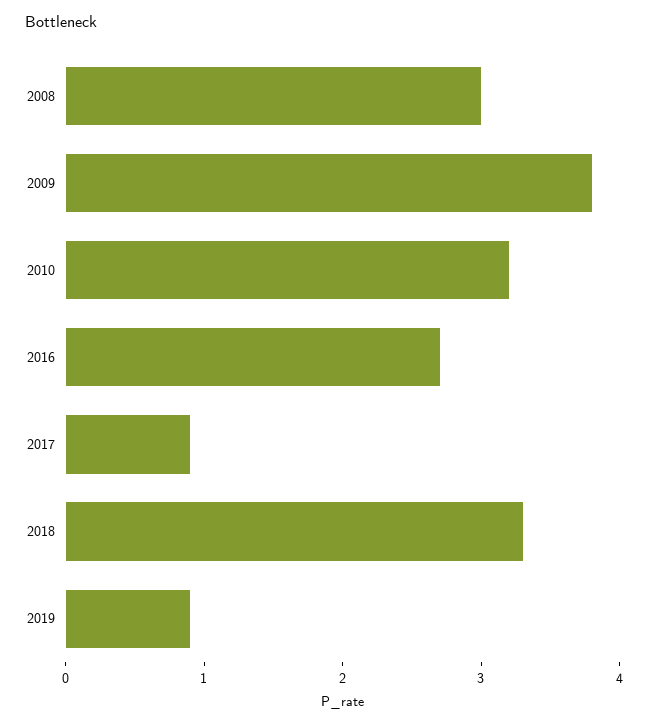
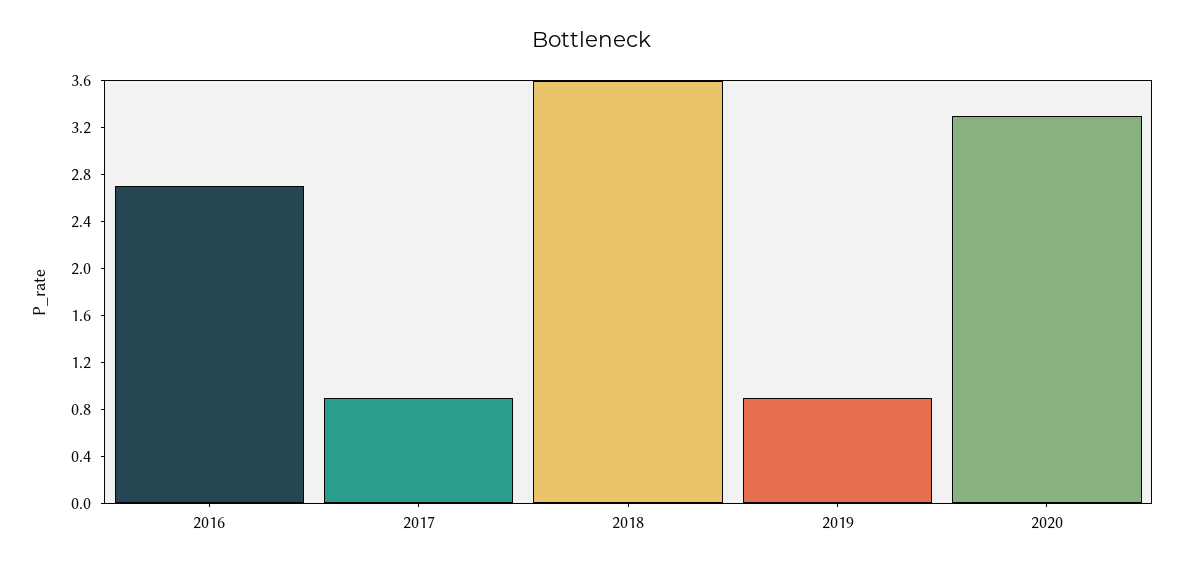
2008: 3 -> none
2009: 3.8 -> none
2010: 3.2 -> none
2018: 3.3 -> 3.6
2020: none -> 3.3

